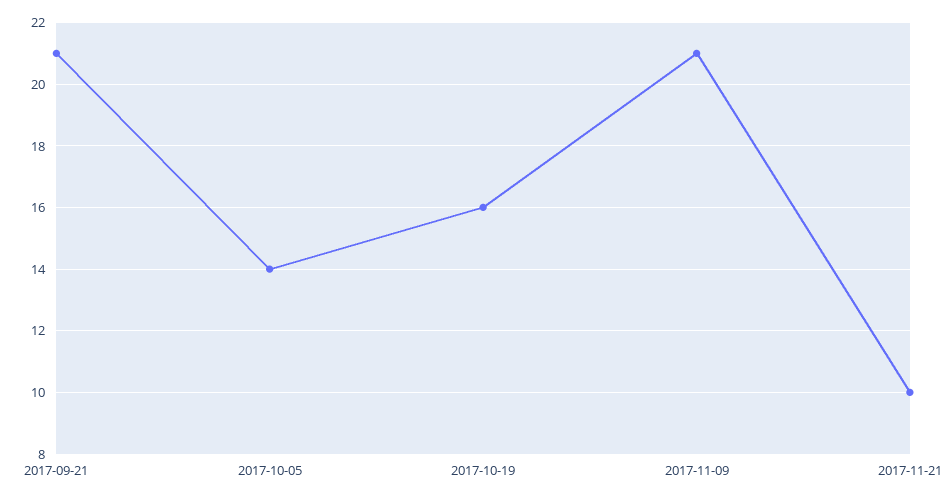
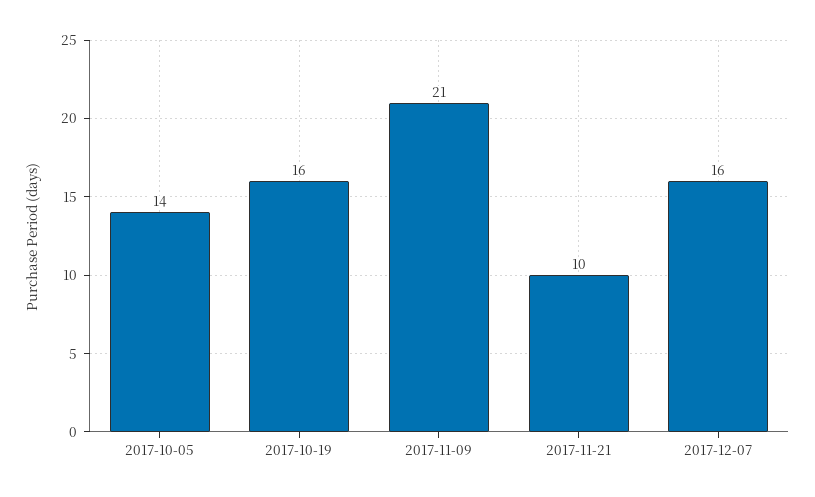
2017-09-21: 21 -> none
2017-12-07: none -> 16

